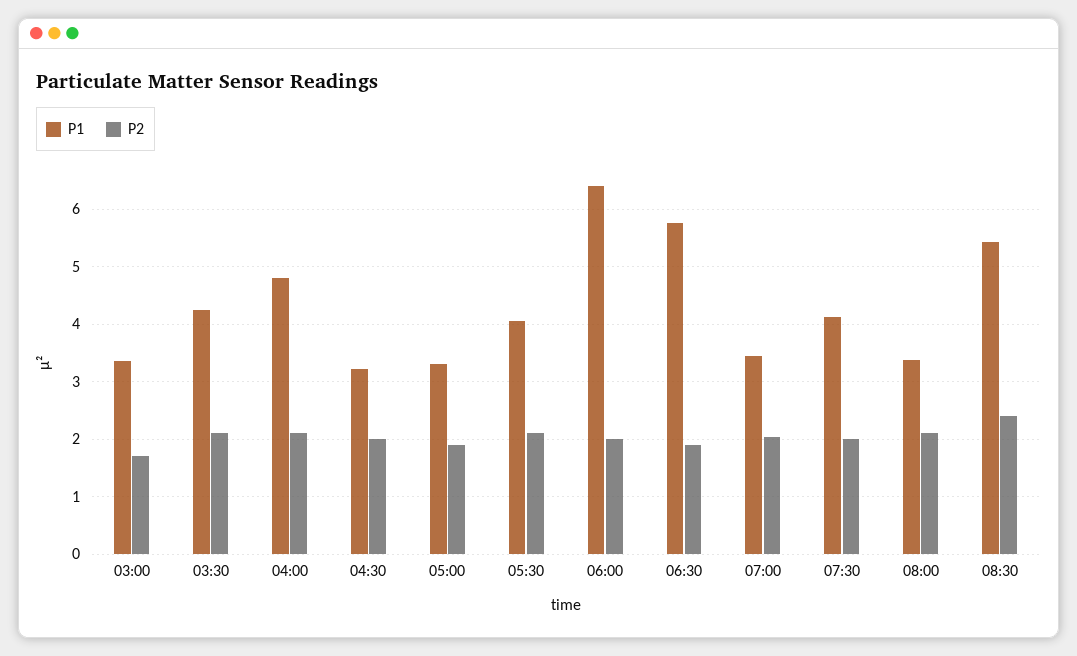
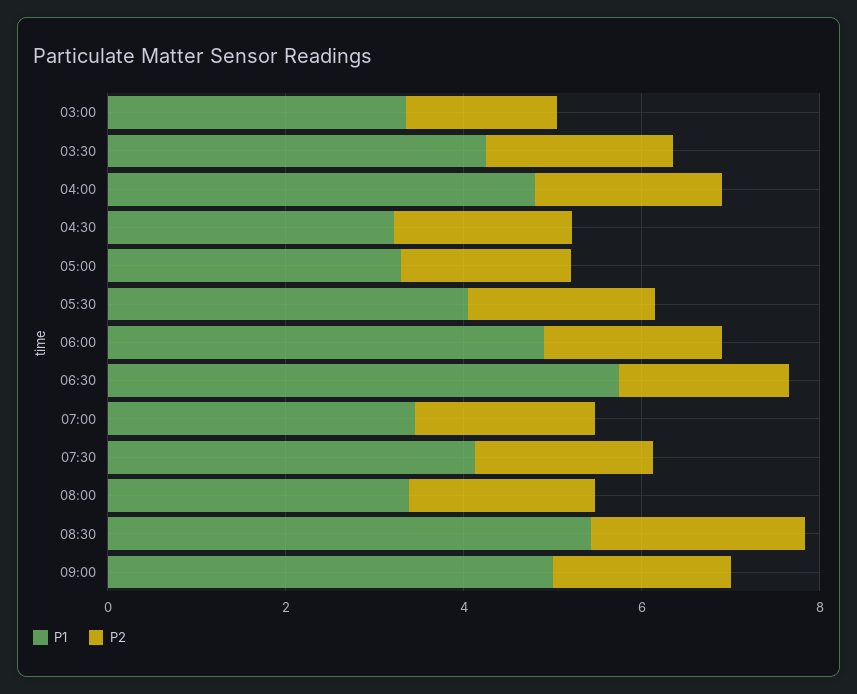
P1, 06:00: 6.4 -> 5
P1, 09:00: none -> 5
P2, 09:00: none -> 2

